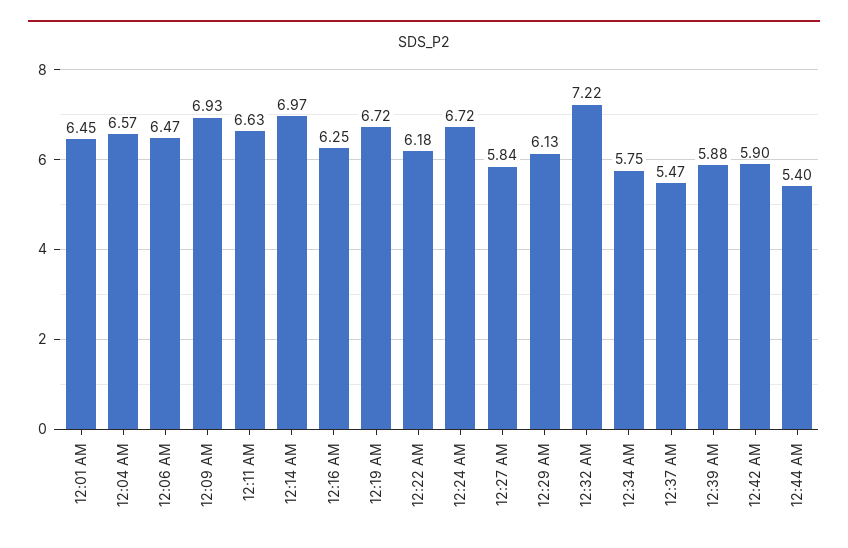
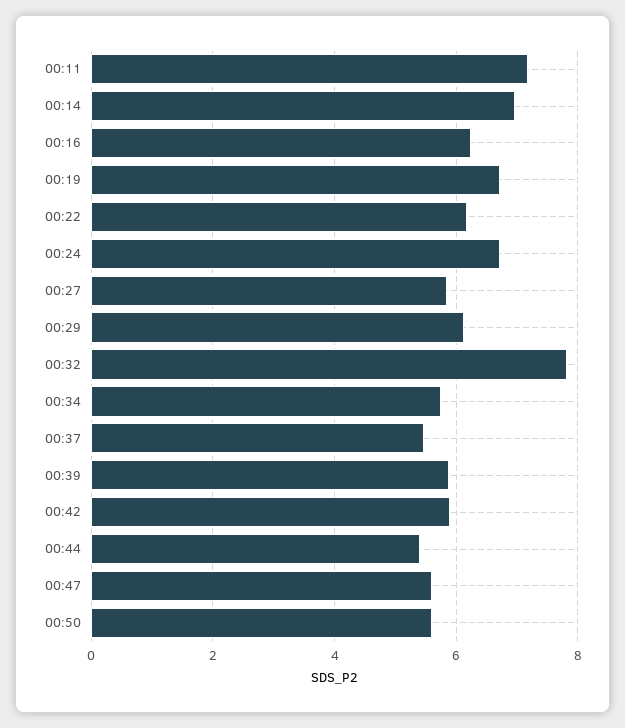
12:01 AM: 6.45 -> none
12:04 AM: 6.57 -> none
12:06 AM: 6.47 -> none
12:09 AM: 6.93 -> none
12:11 AM: 6.63 -> 7.2
12:32 AM: 7.22 -> 7.8
00:47: none -> 5.6
00:50: none -> 5.6

